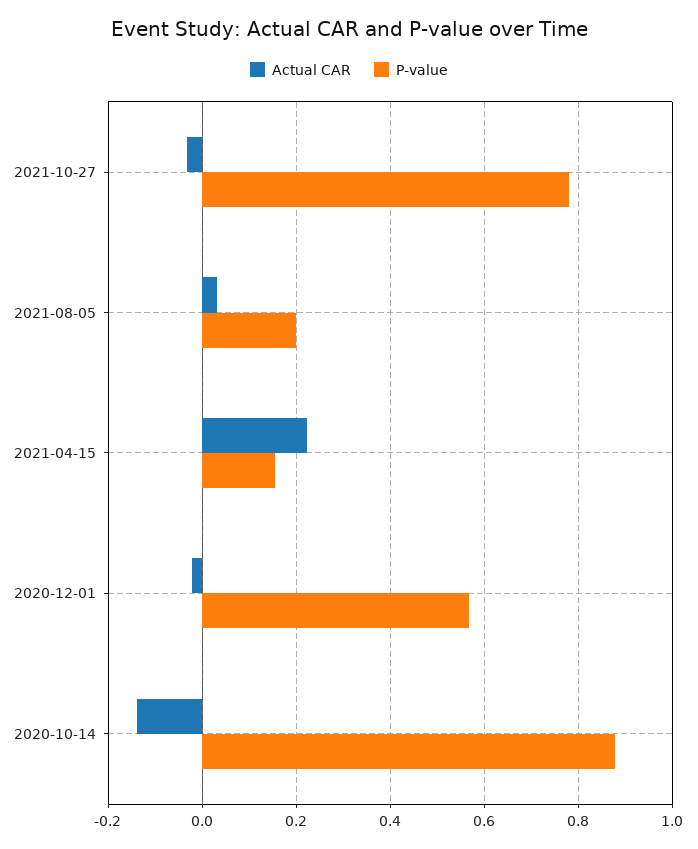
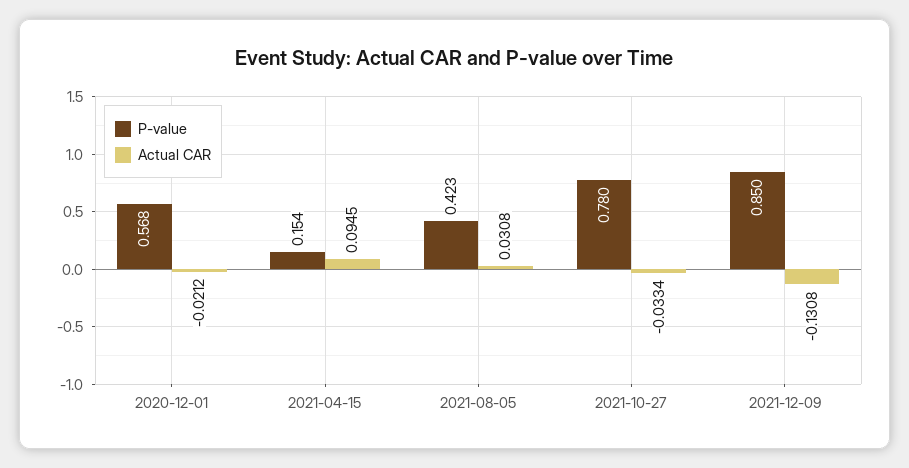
P-value, 2021-08-05: 0.2 -> 0.423
Actual CAR, 2021-04-15: 0.22 -> 0.0945
Actual CAR, 2020-10-14: -0.14 -> none
P-value, 2020-10-14: 0.88 -> none
P-value, 2021-12-09: none -> 0.85
Actual CAR, 2021-12-09: none -> -0.1308

